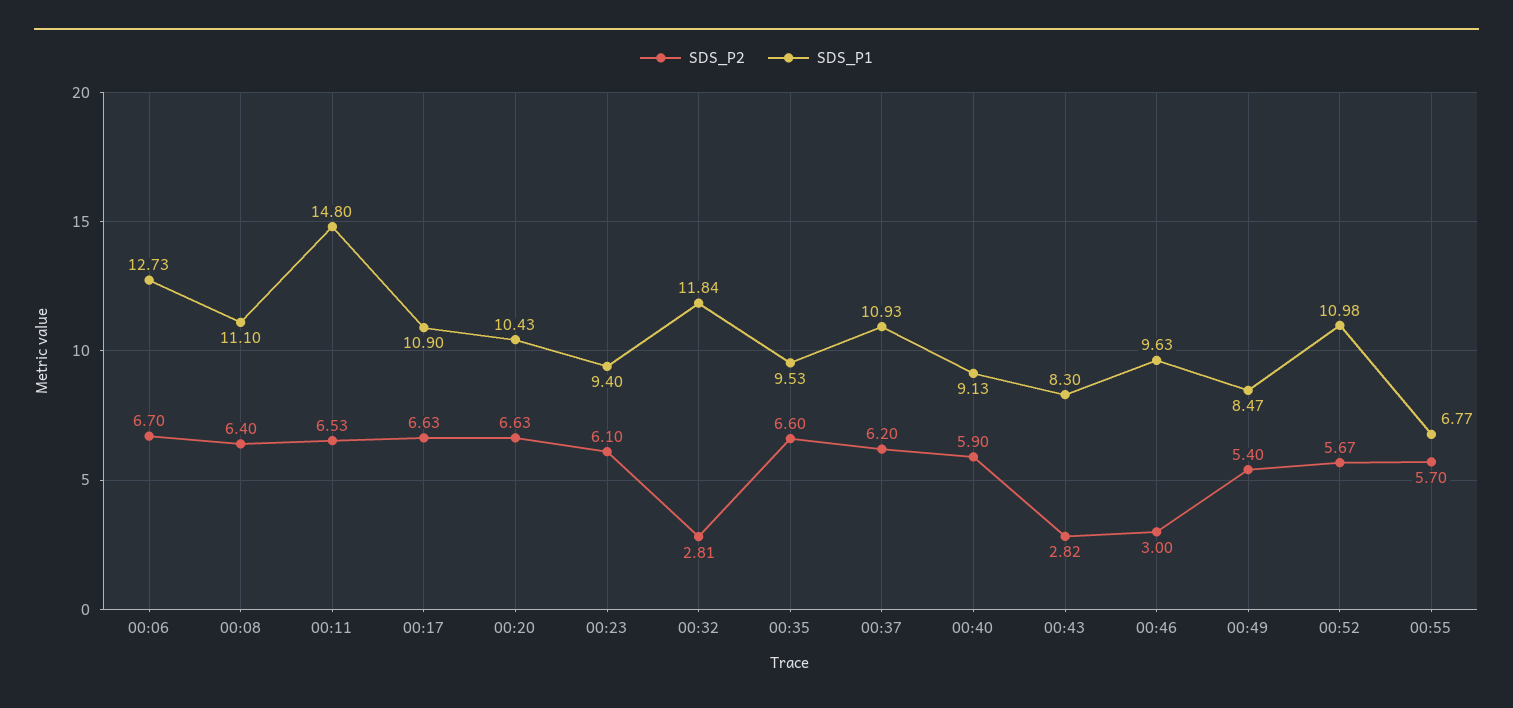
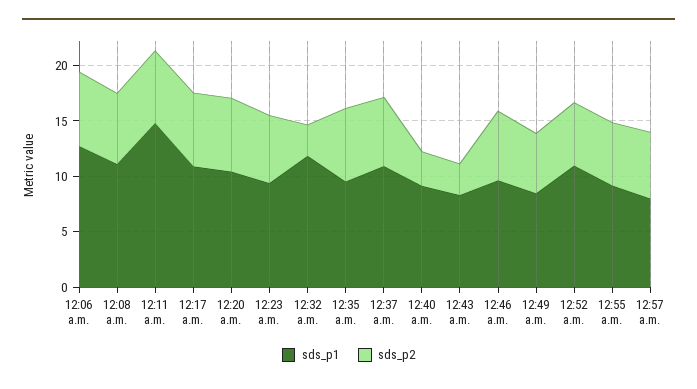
SDS_P2, 00:40: 5.9 -> 3
SDS_P2, 00:46: 3 -> 6
SDS_P1, 00:55: 6.77 -> 9
SDS_P1, 12:57 a.m.: none -> 8
SDS_P2, 12:57 a.m.: none -> 6

